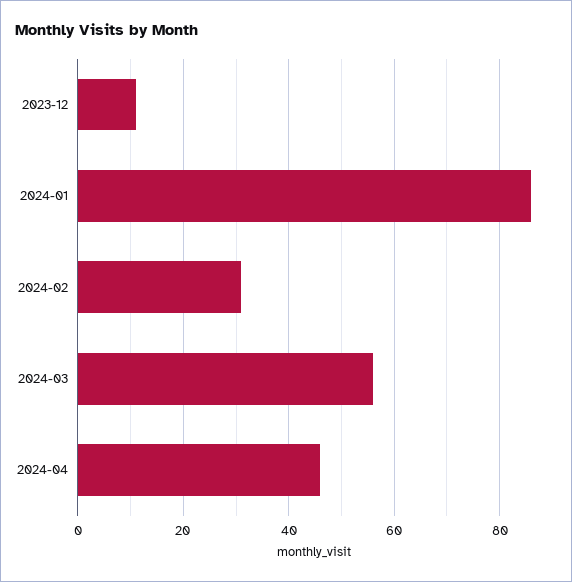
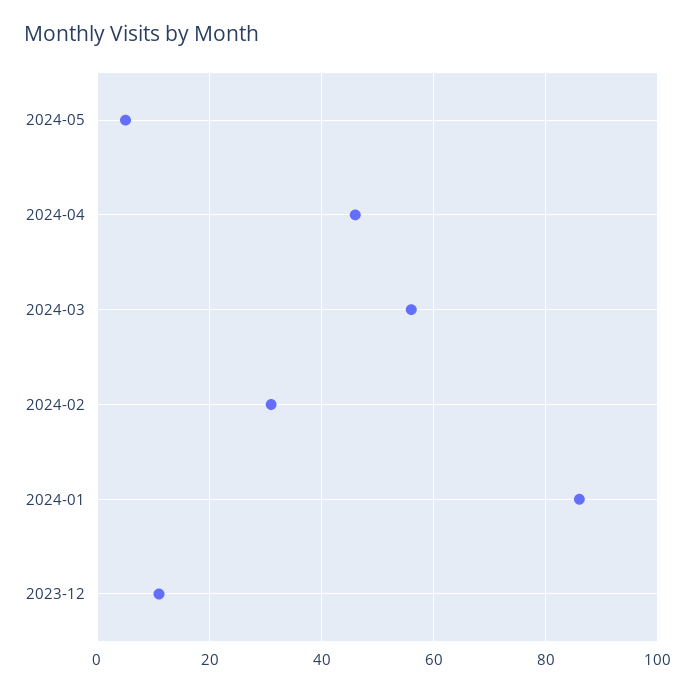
2024-05: none -> 5

